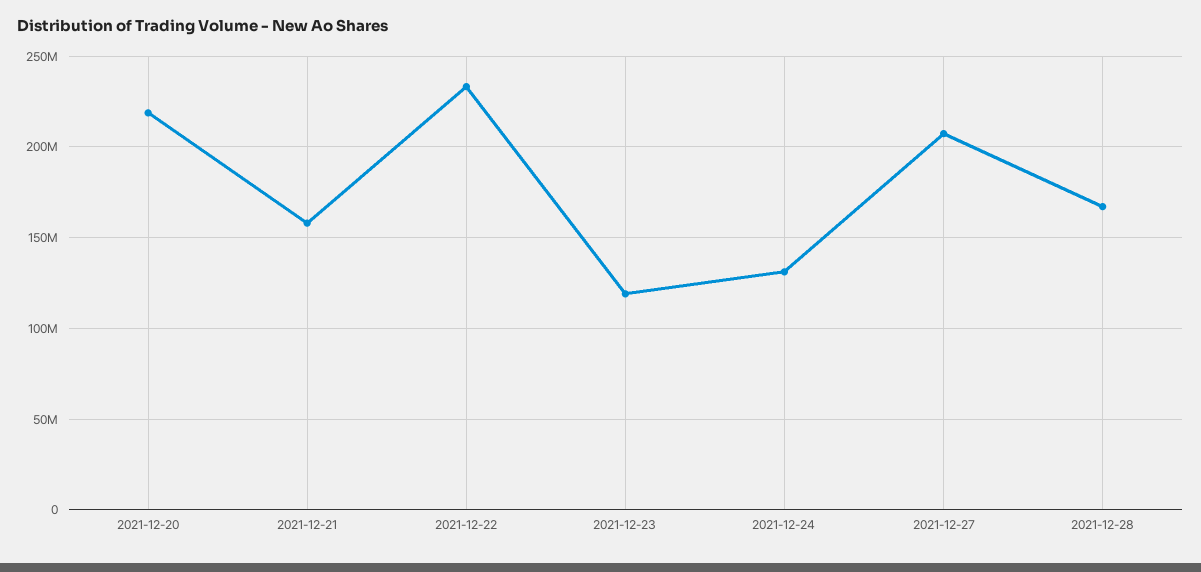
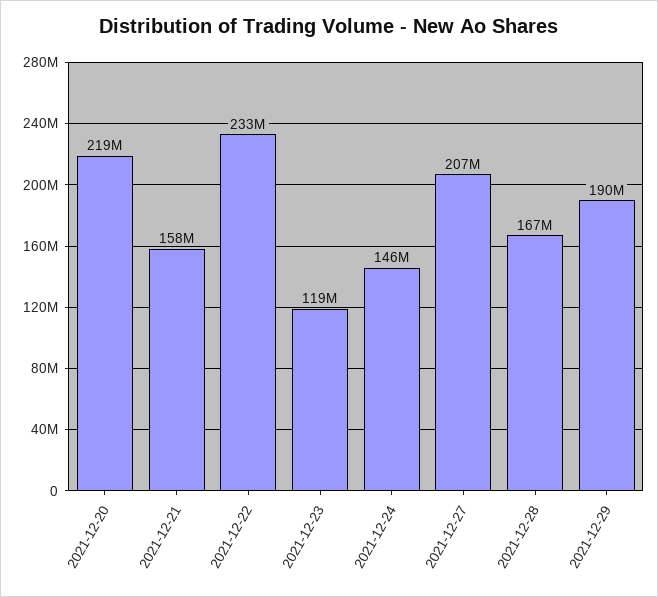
2021-12-24: 130000000 -> 146000000
2021-12-29: none -> 190000000

